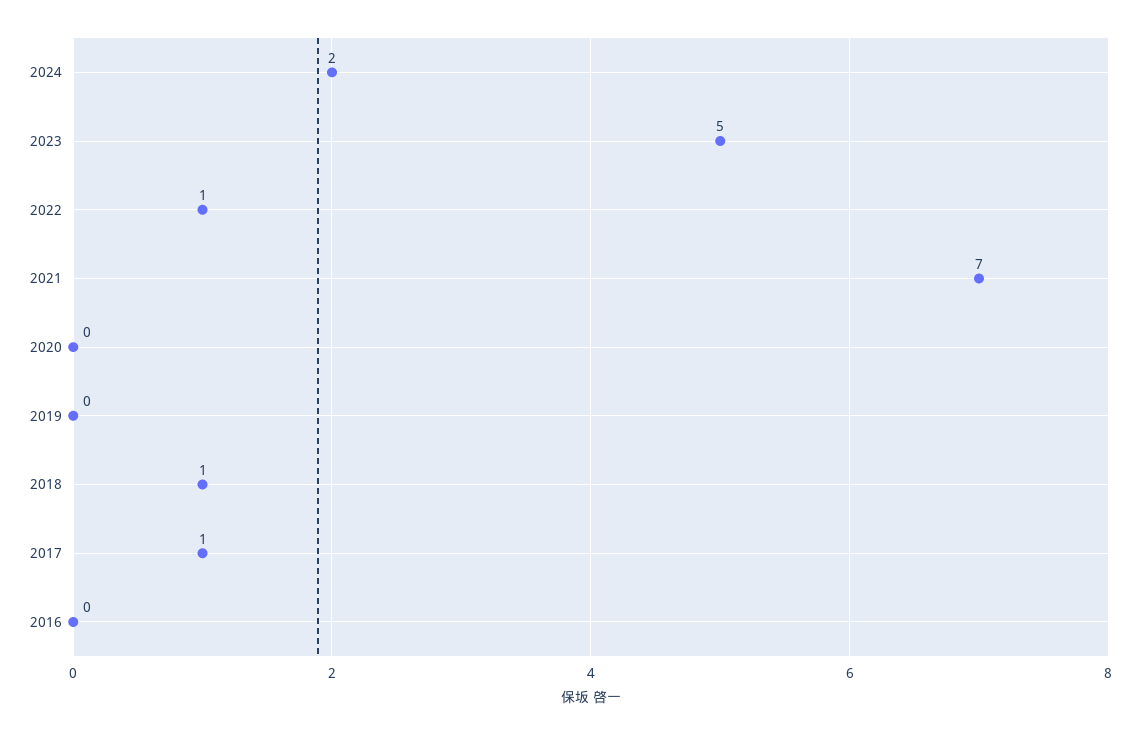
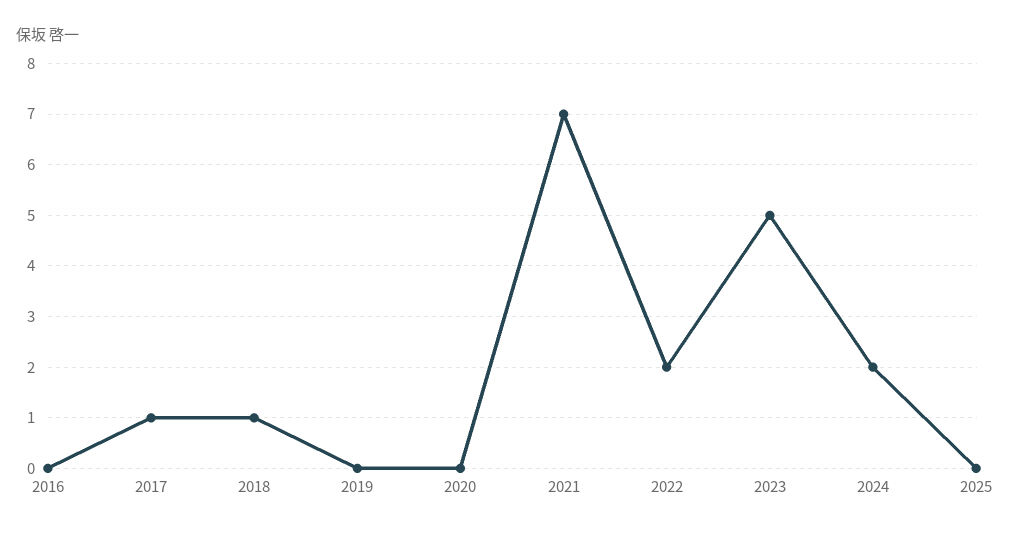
2022: 1 -> 2
2025: none -> 0

